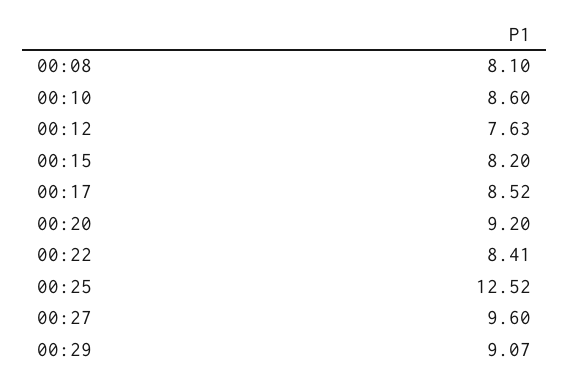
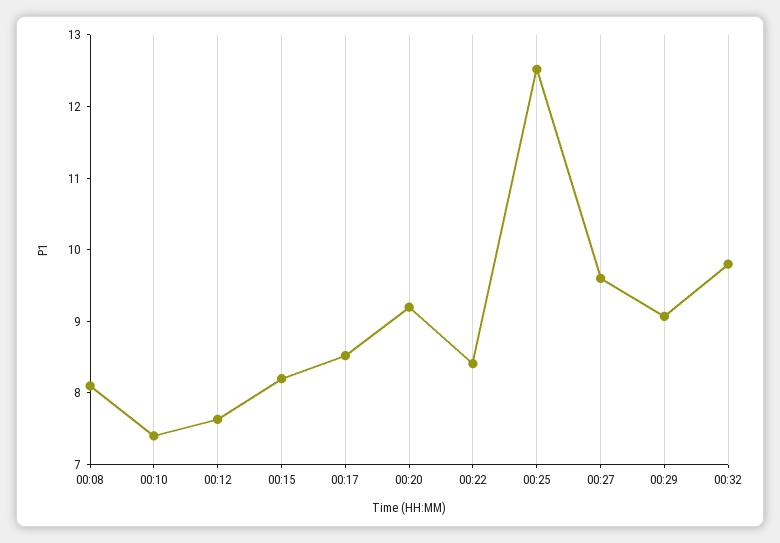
00:10: 8.6 -> 7.4
00:32: none -> 9.8

